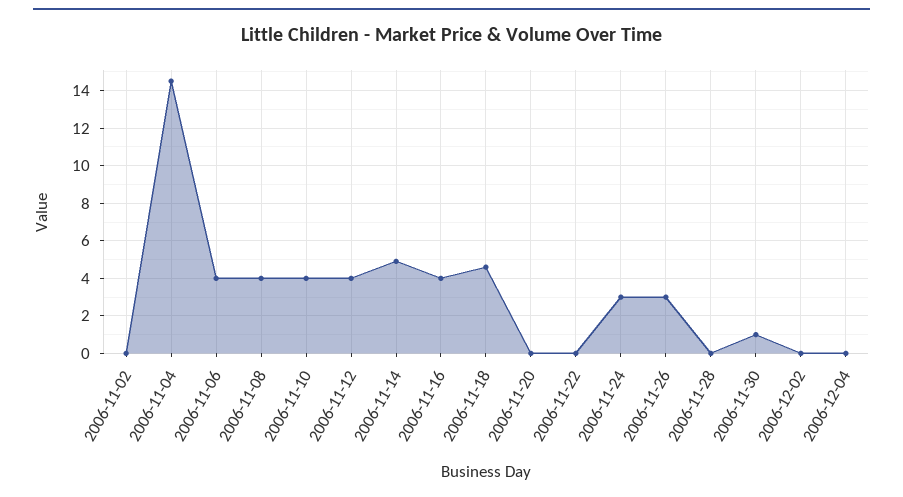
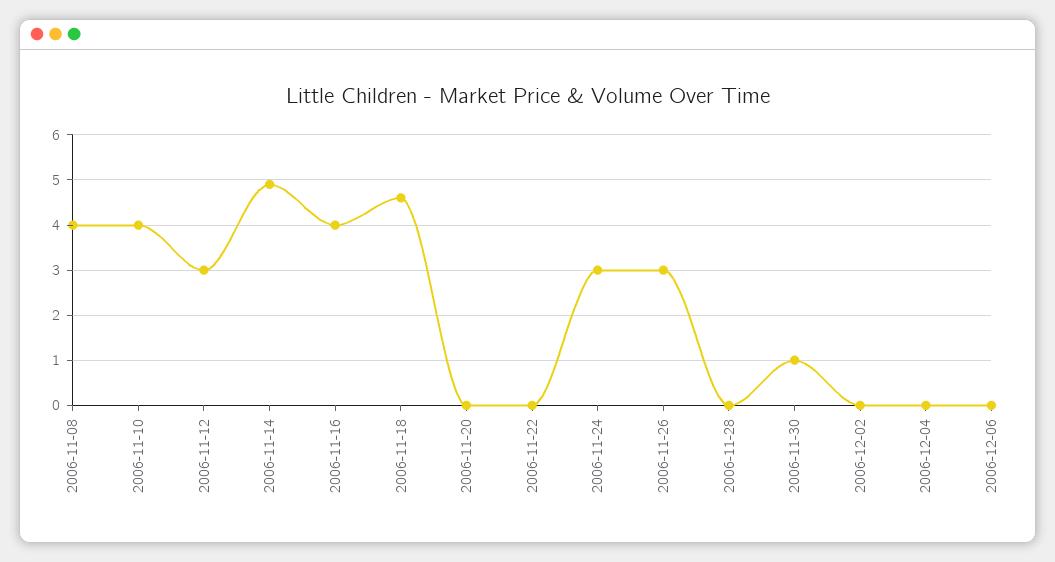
2006-11-02: 0 -> none
2006-11-04: 14.5 -> none
2006-11-06: 4 -> none
2006-11-12: 4 -> 3
2006-12-06: none -> 0

